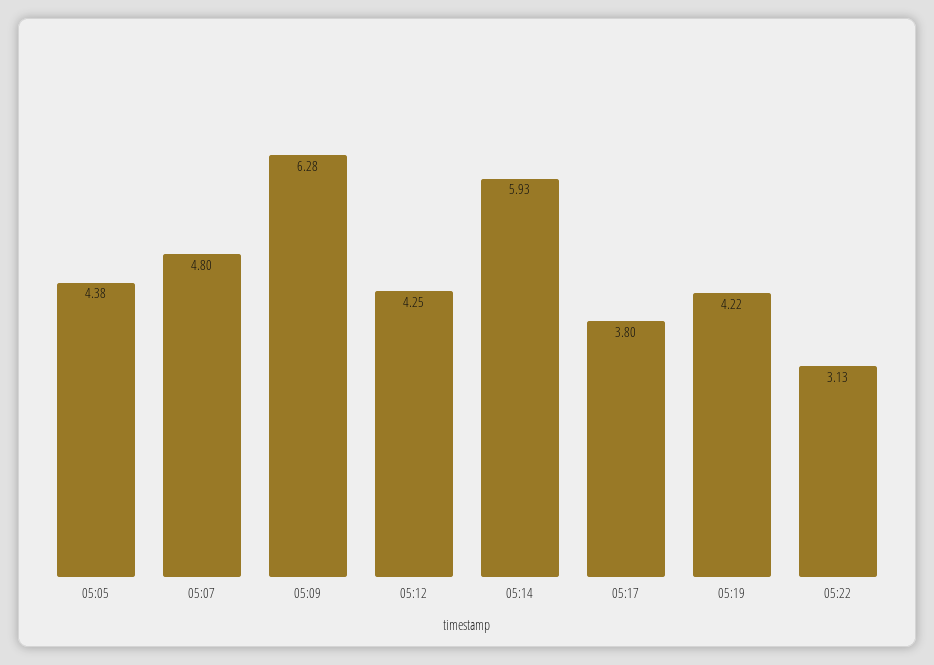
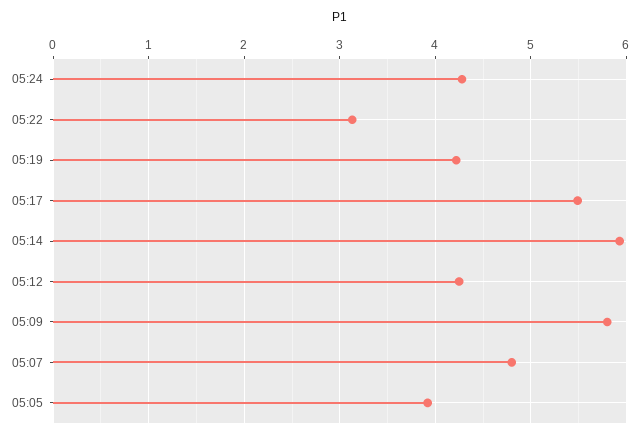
05:05: 4.38 -> 3.9
05:09: 6.28 -> 5.8
05:17: 3.8 -> 5.5
05:24: none -> 4.3

